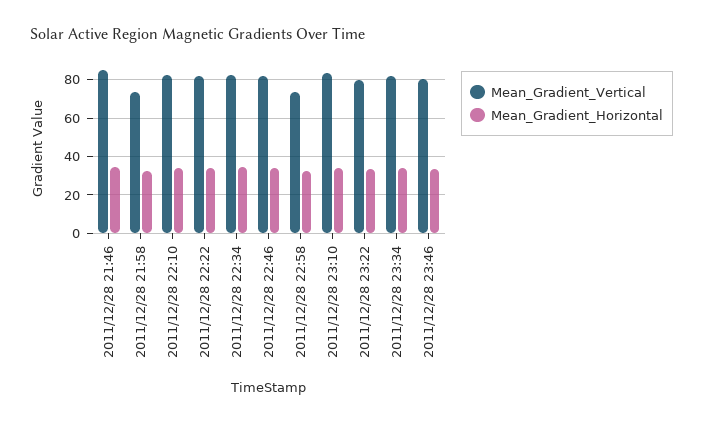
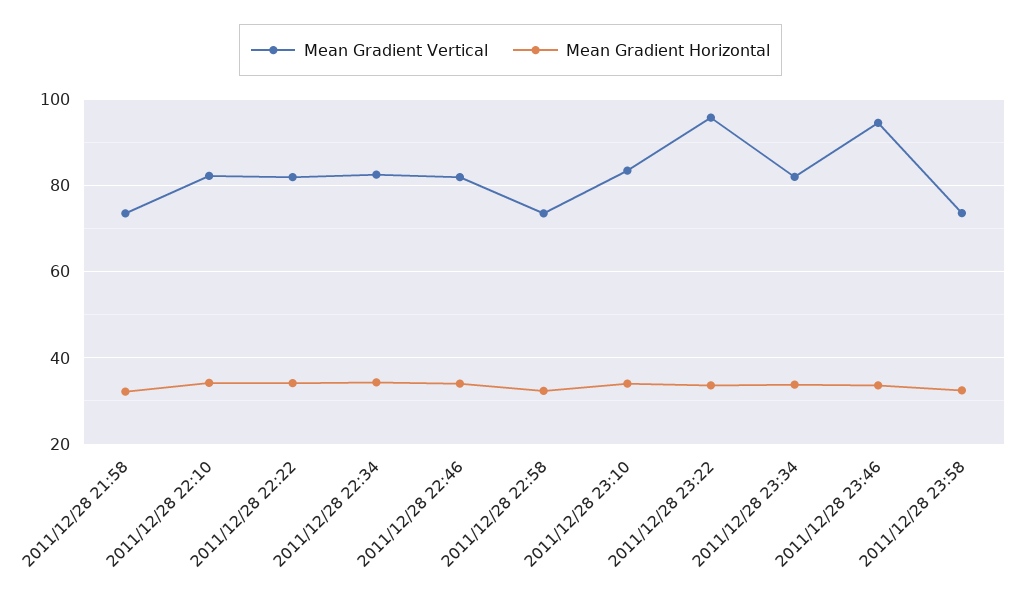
Mean_Gradient_Vertical, 2011/12/28 21:46: 85 -> none
Mean_Gradient_Horizontal, 2011/12/28 21:46: 35 -> none
Mean_Gradient_Vertical, 2011/12/28 23:22: 80 -> 96
Mean_Gradient_Vertical, 2011/12/28 23:46: 80 -> 94
Mean_Gradient_Vertical, 2011/12/28 23:58: none -> 74
Mean_Gradient_Horizontal, 2011/12/28 23:58: none -> 32

